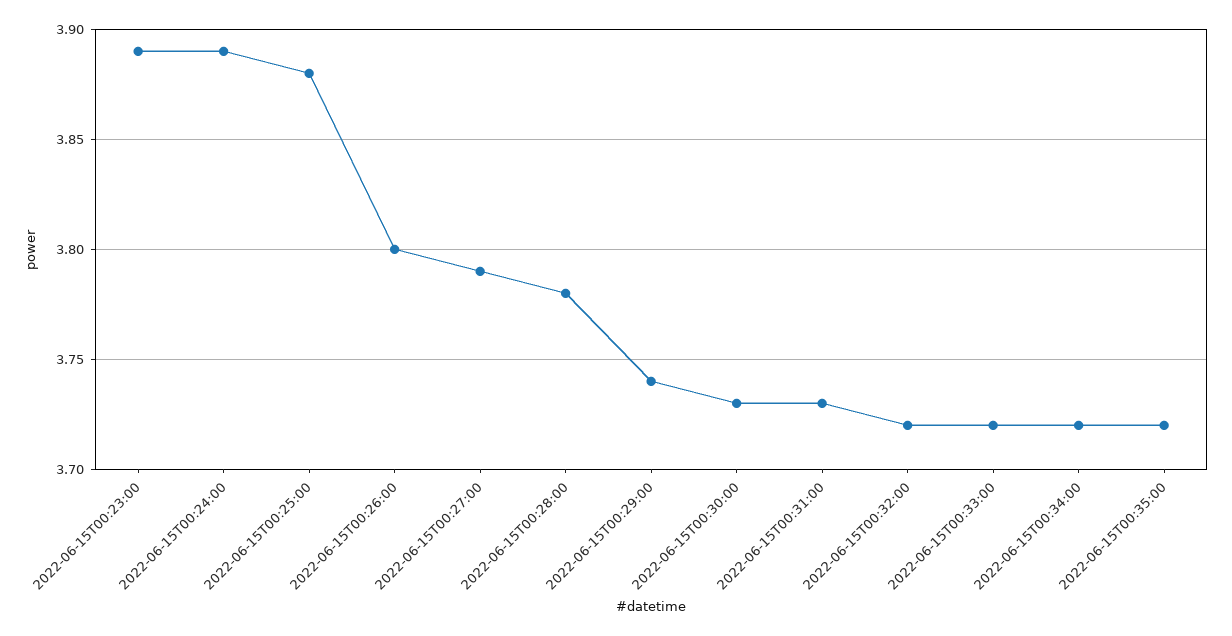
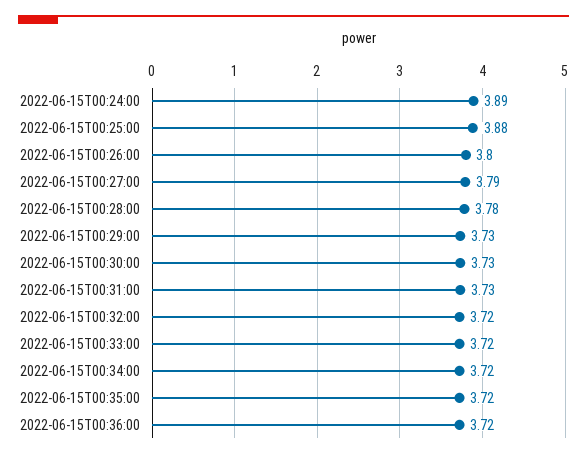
2022-06-15T00:23:00: 3.89 -> none
2022-06-15T00:29:00: 3.74 -> 3.73
2022-06-15T00:36:00: none -> 3.72

